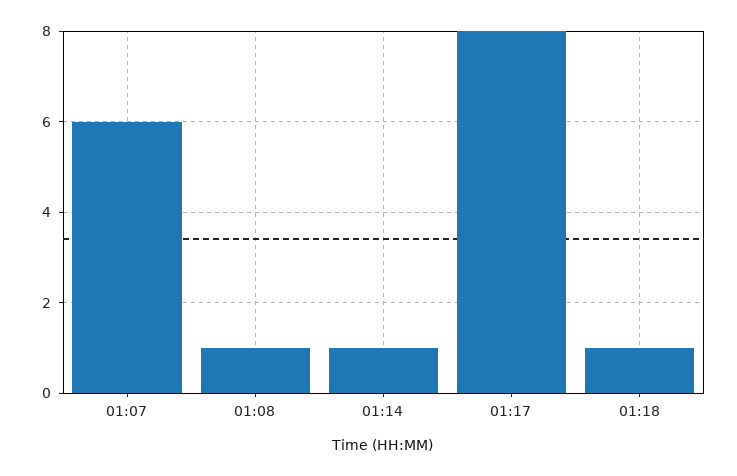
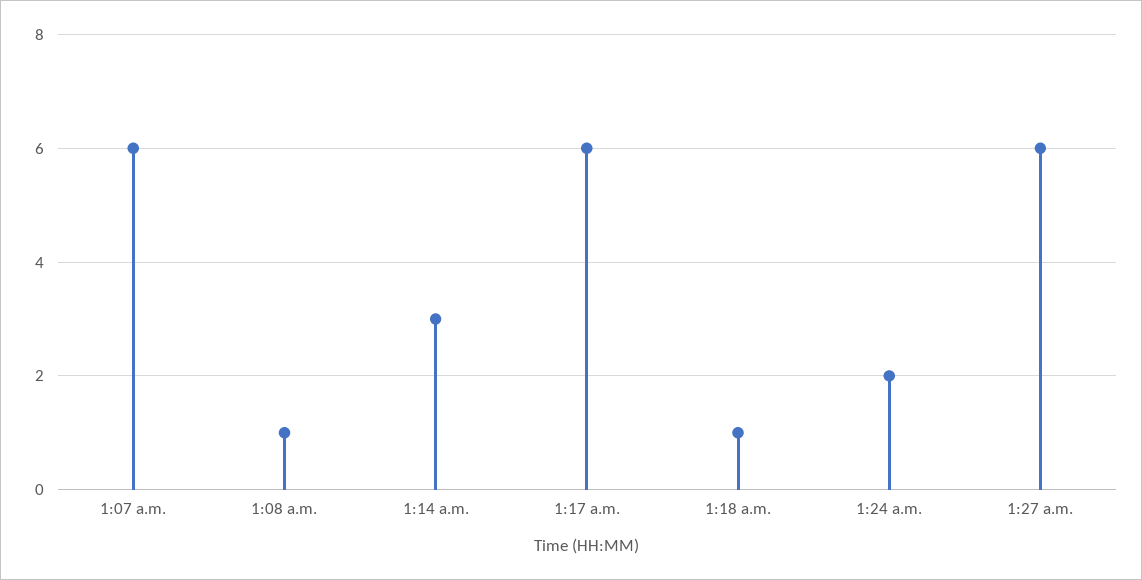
01:14: 1 -> 3
01:17: 8 -> 6
1:24 a.m.: none -> 2
1:27 a.m.: none -> 6

